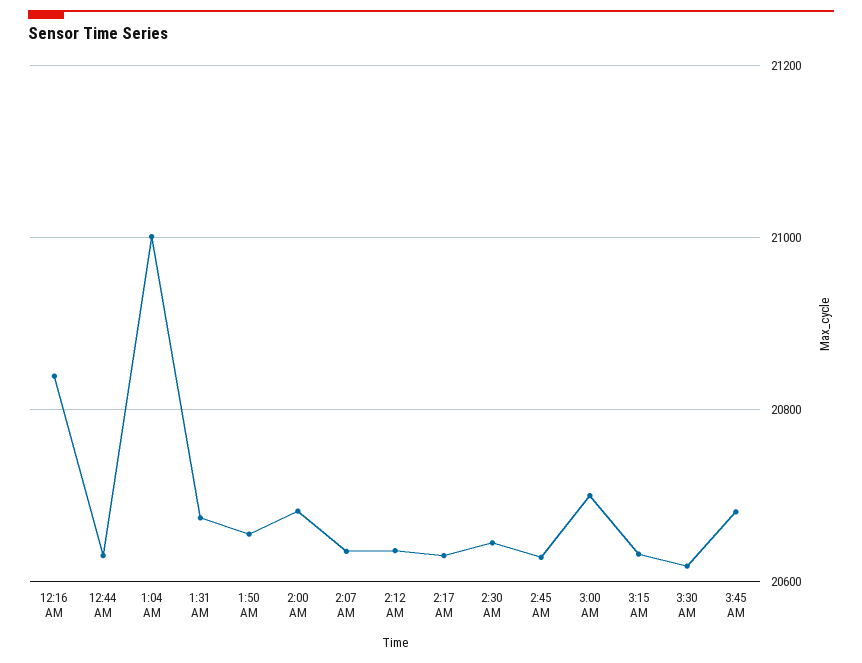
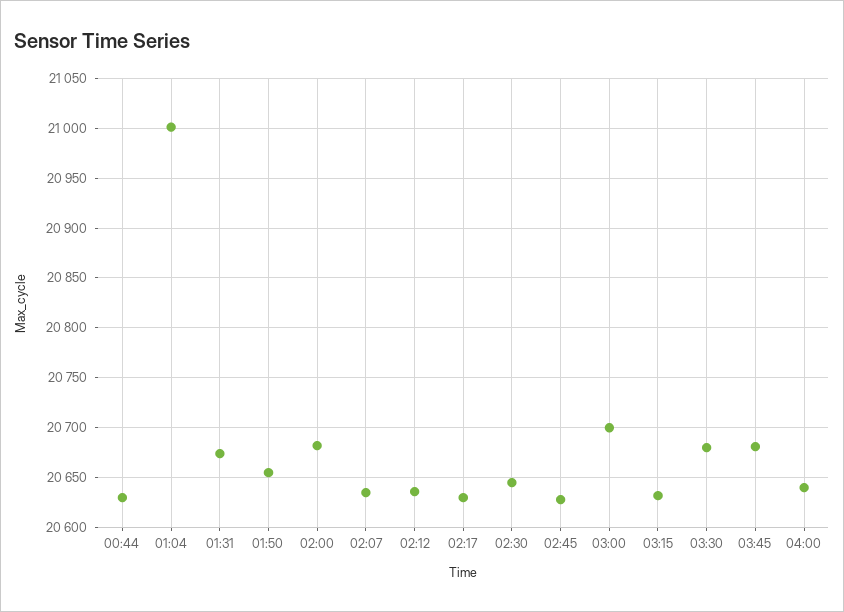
12:16 AM: 20840 -> none
3:30 AM: 20620 -> 20680
04:00: none -> 20640

